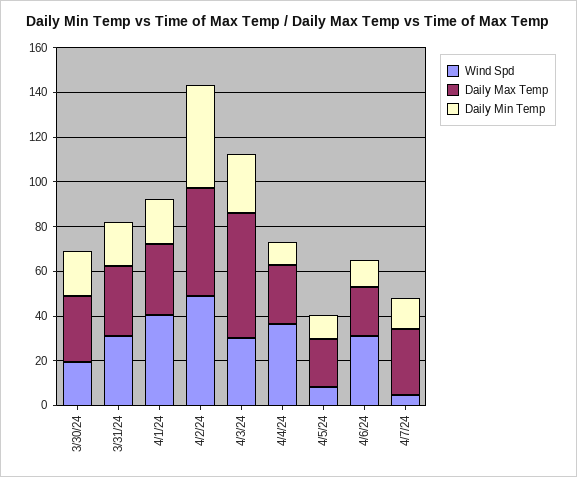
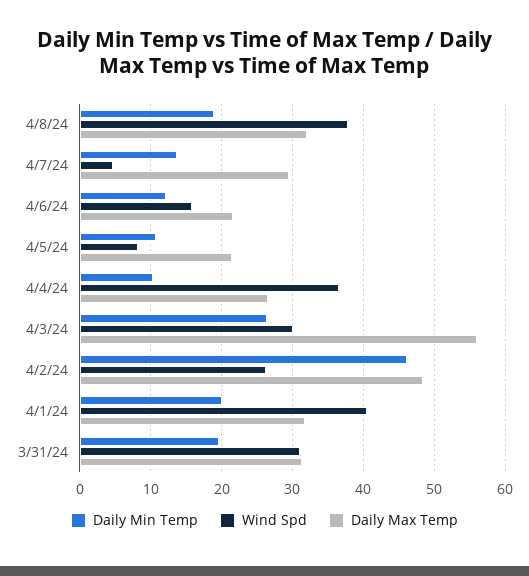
Wind Spd, 3/30/24: 20 -> none
Daily Max Temp, 3/30/24: 30 -> none
Daily Min Temp, 3/30/24: 20 -> none
Wind Spd, 4/2/24: 50 -> 26
Wind Spd, 4/6/24: 30 -> 16
Daily Min Temp, 4/8/24: none -> 19
Wind Spd, 4/8/24: none -> 38
Daily Max Temp, 4/8/24: none -> 32

